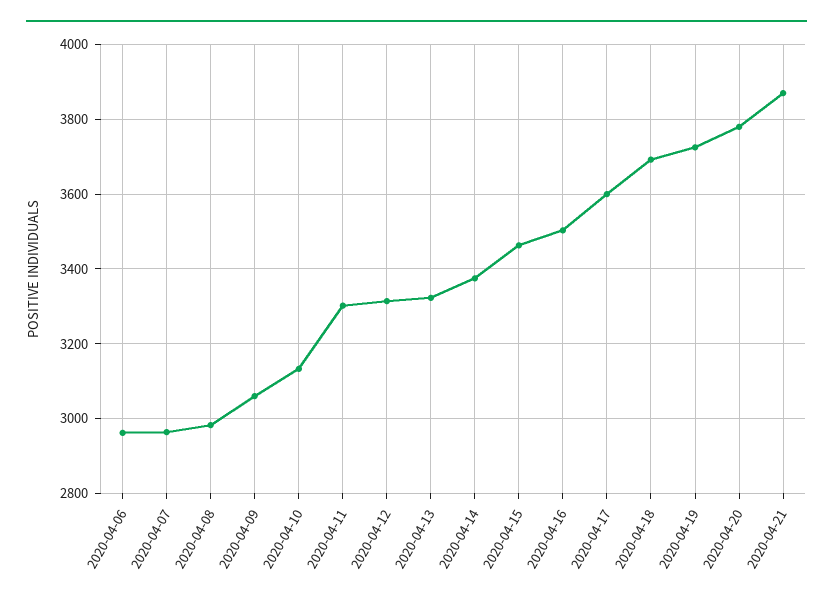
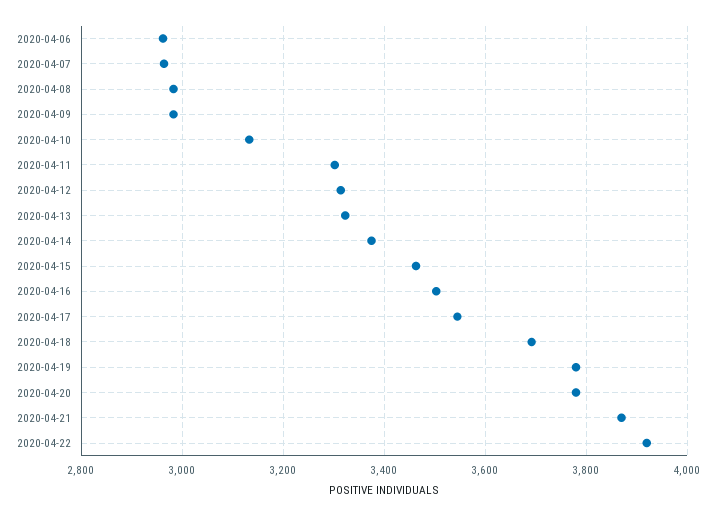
2020-04-09: 3060 -> 2980
2020-04-17: 3600 -> 3540
2020-04-19: 3720 -> 3780
2020-04-22: none -> 3920

